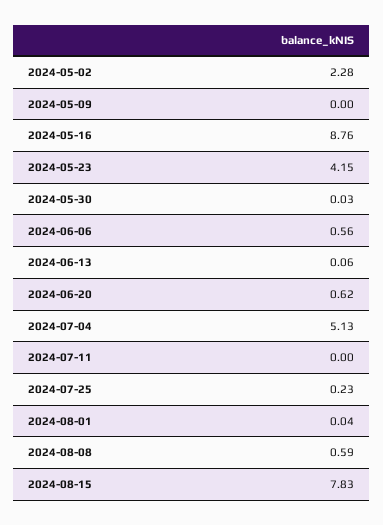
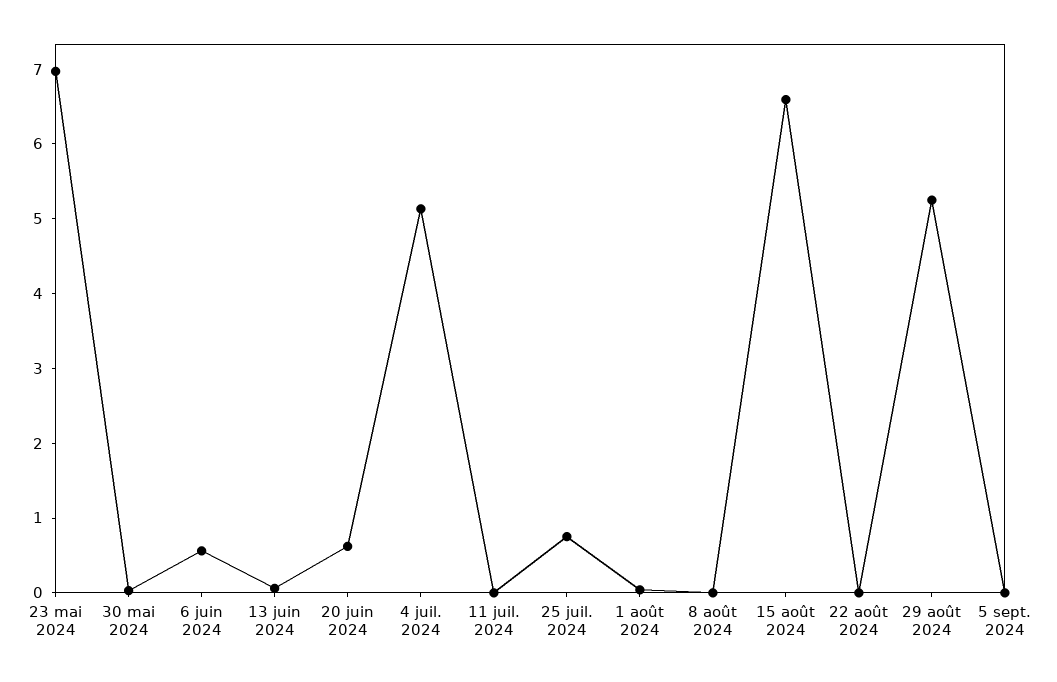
2024-05-02: 2.28 -> none
2024-05-09: 0 -> none
2024-05-16: 8.76 -> none
2024-05-23: 4.15 -> 7
2024-07-25: 0.23 -> 0.8
2024-08-08: 0.59 -> 0
2024-08-15: 7.83 -> 6.6
22 août 2024: none -> 0
29 août 2024: none -> 5.2
5 sept. 2024: none -> 0

